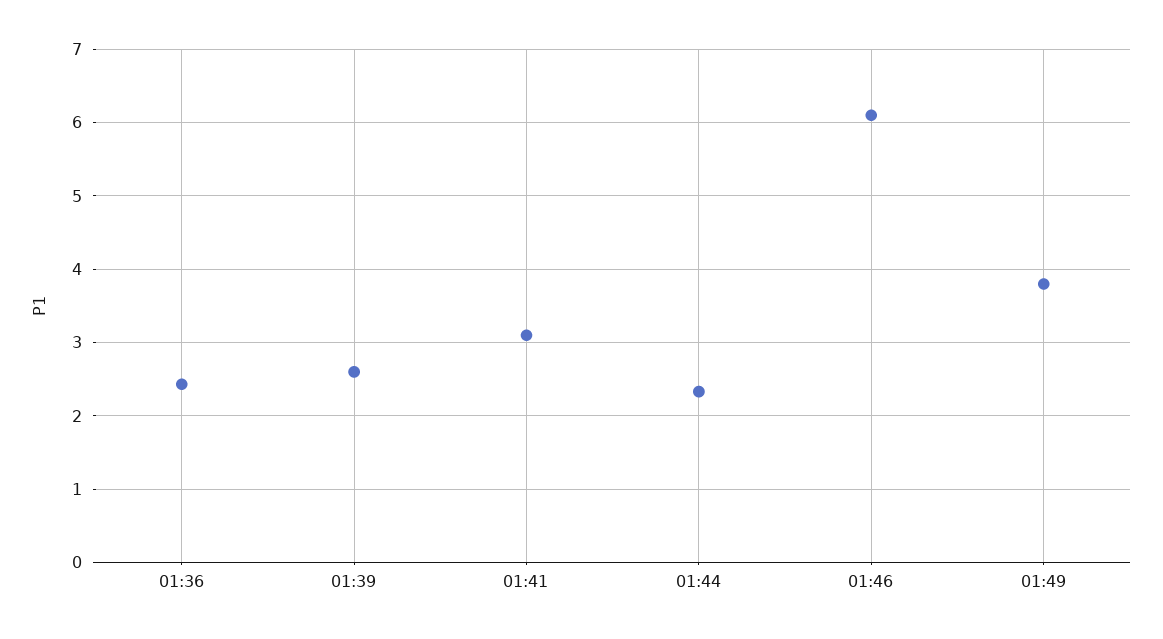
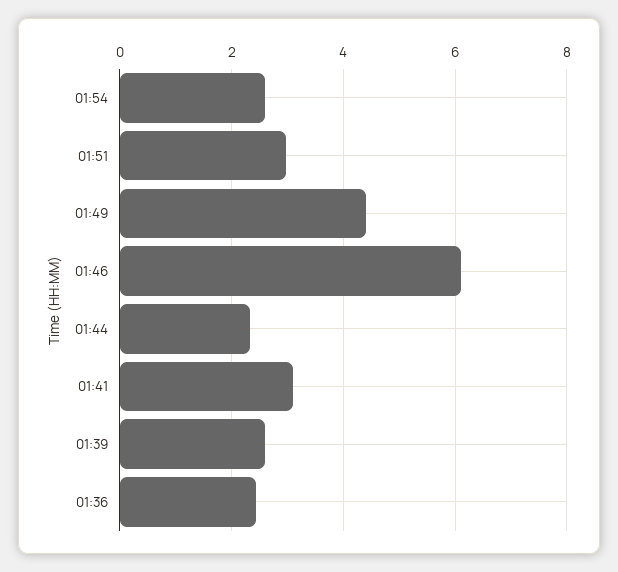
01:49: 3.8 -> 4.4
01:54: none -> 2.6
01:51: none -> 3

